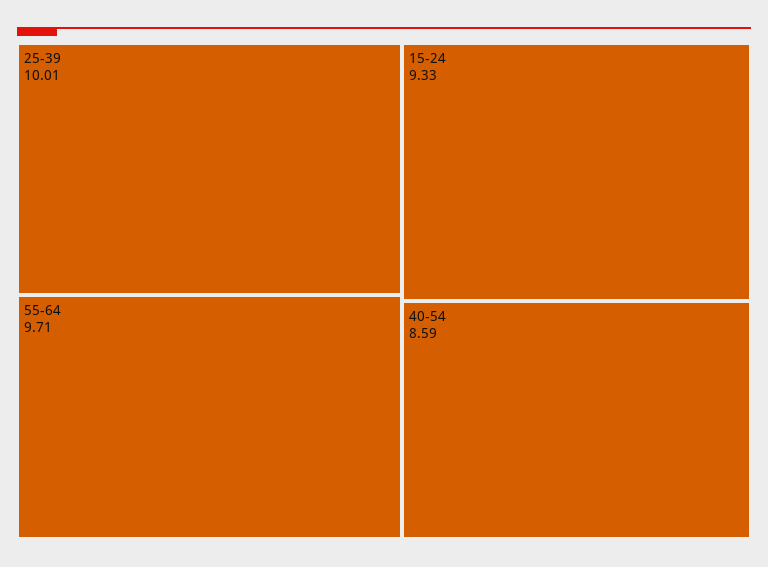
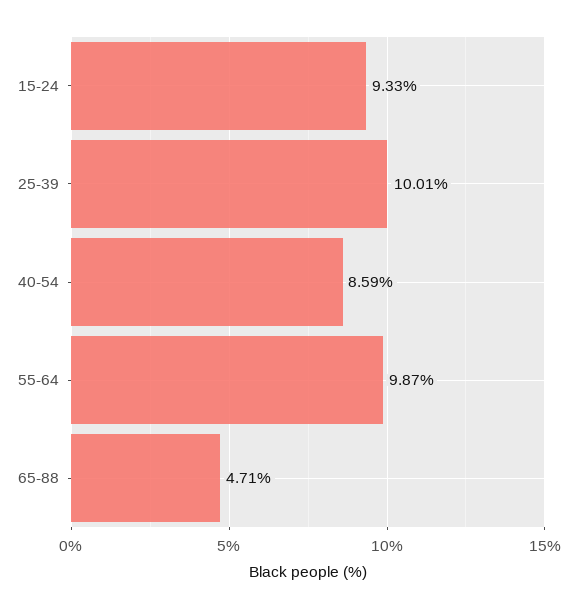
55-64: 9.71 -> 9.87
65-88: none -> 4.71

